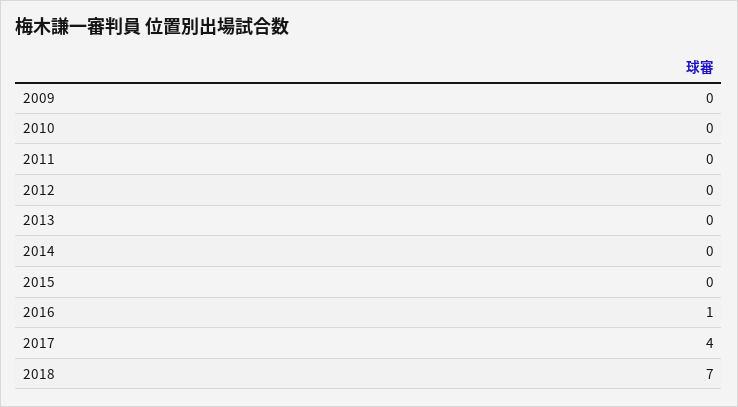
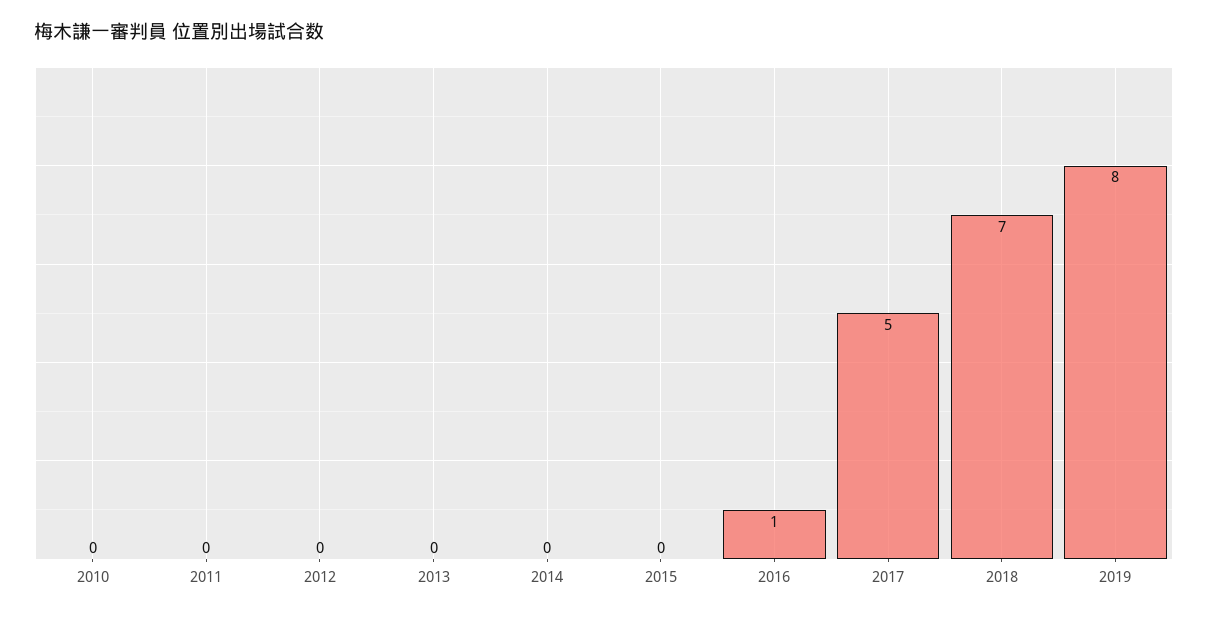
2009: 0 -> none
2017: 4 -> 5
2019: none -> 8

